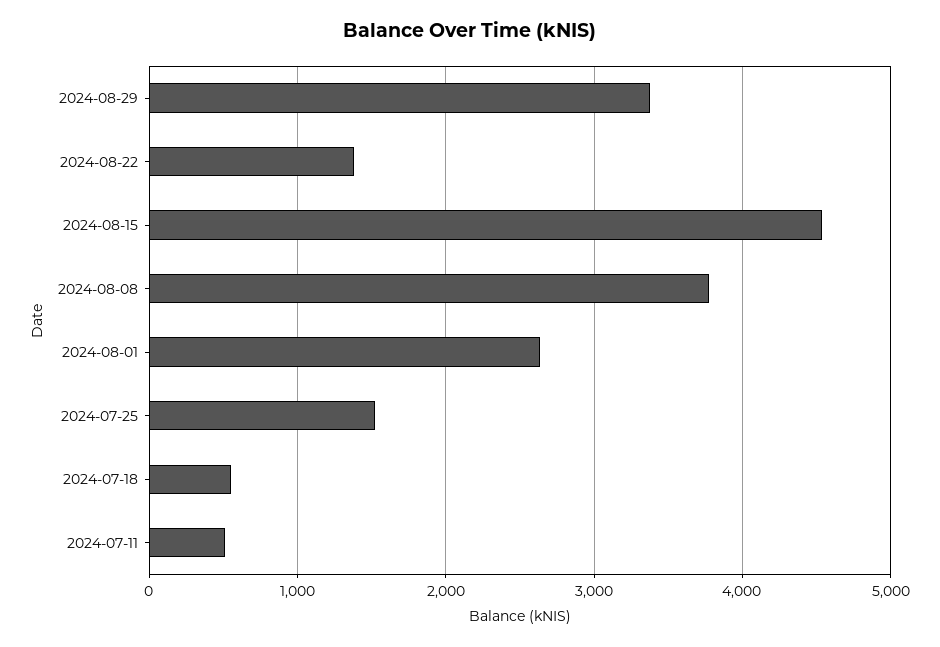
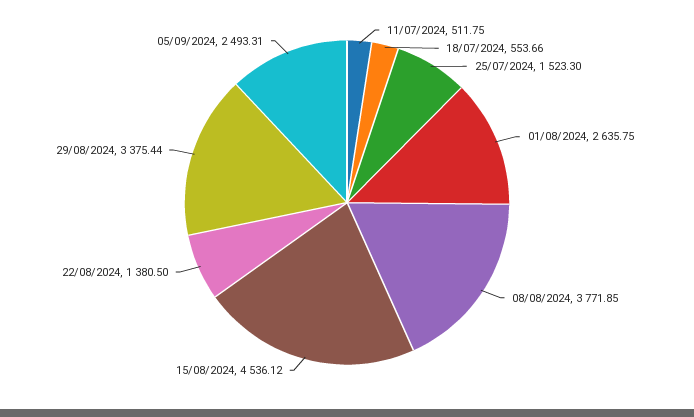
05/09/2024: none -> 2493.31

